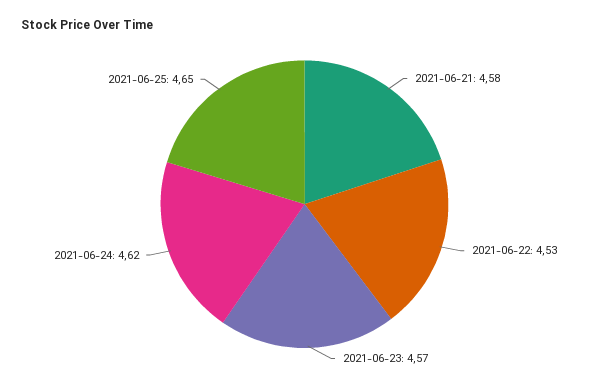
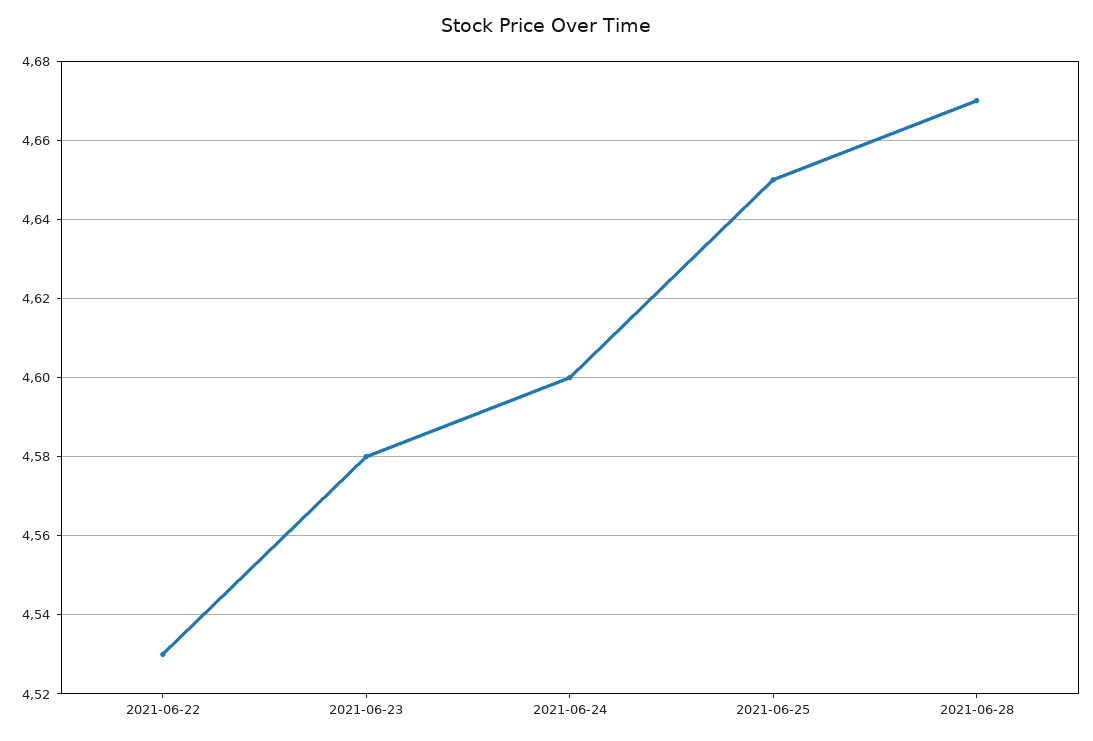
2021-06-21: 4.58 -> none
2021-06-23: 4.57 -> 4.58
2021-06-24: 4.62 -> 4.6
2021-06-28: none -> 4.67

